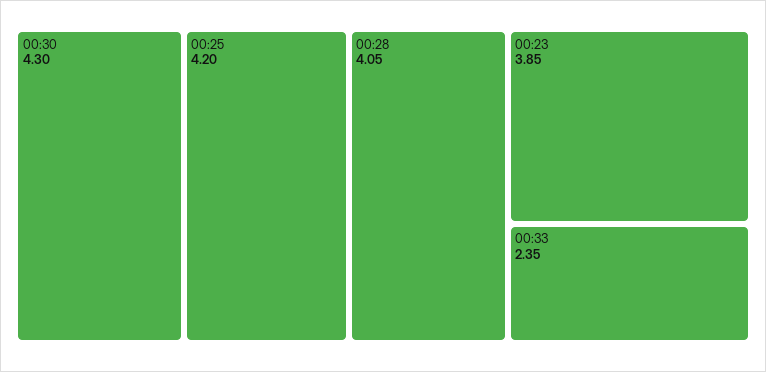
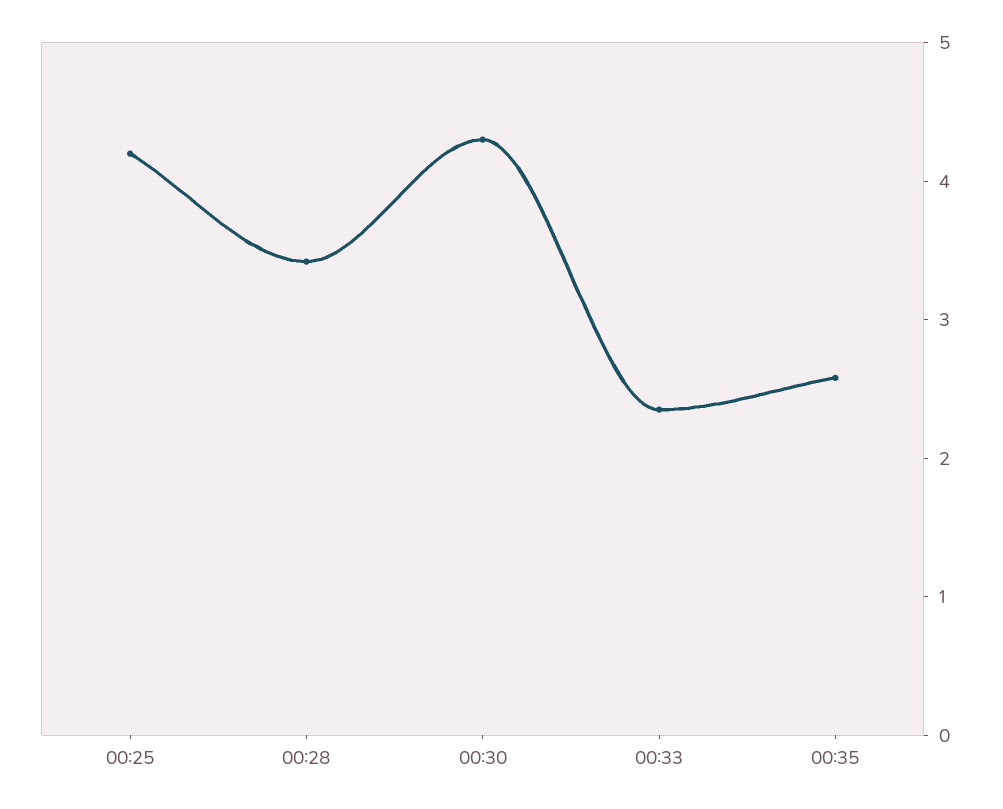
00:28: 4.05 -> 3.4
00:23: 3.85 -> none
00:35: none -> 2.6

